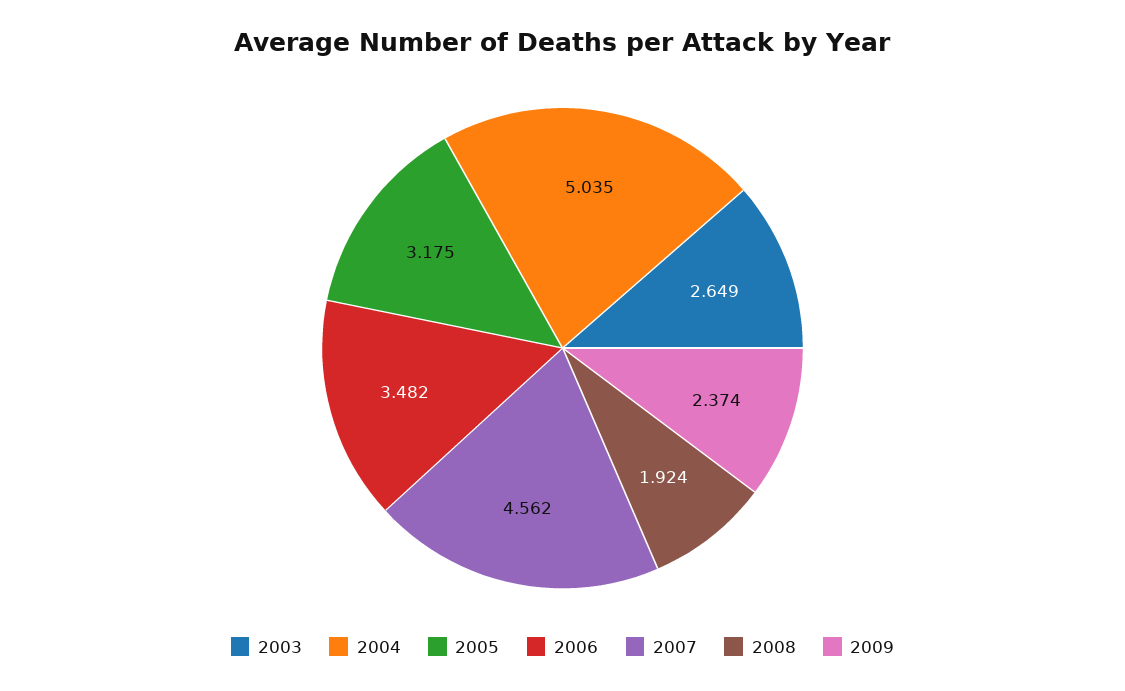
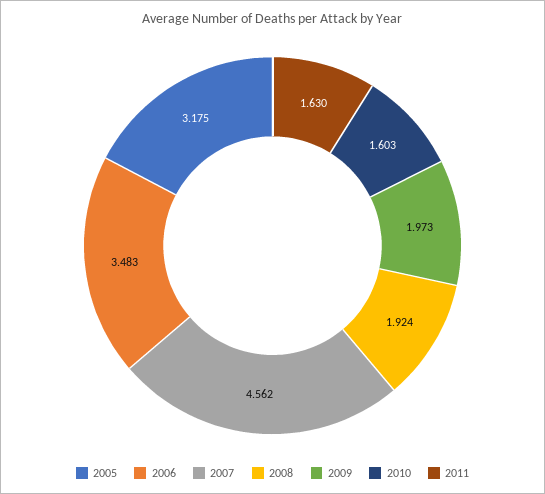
2003: 2.649 -> none
2004: 5.035 -> none
2006: 3.482 -> 3.483
2009: 2.374 -> 1.973
2010: none -> 1.603
2011: none -> 1.63

